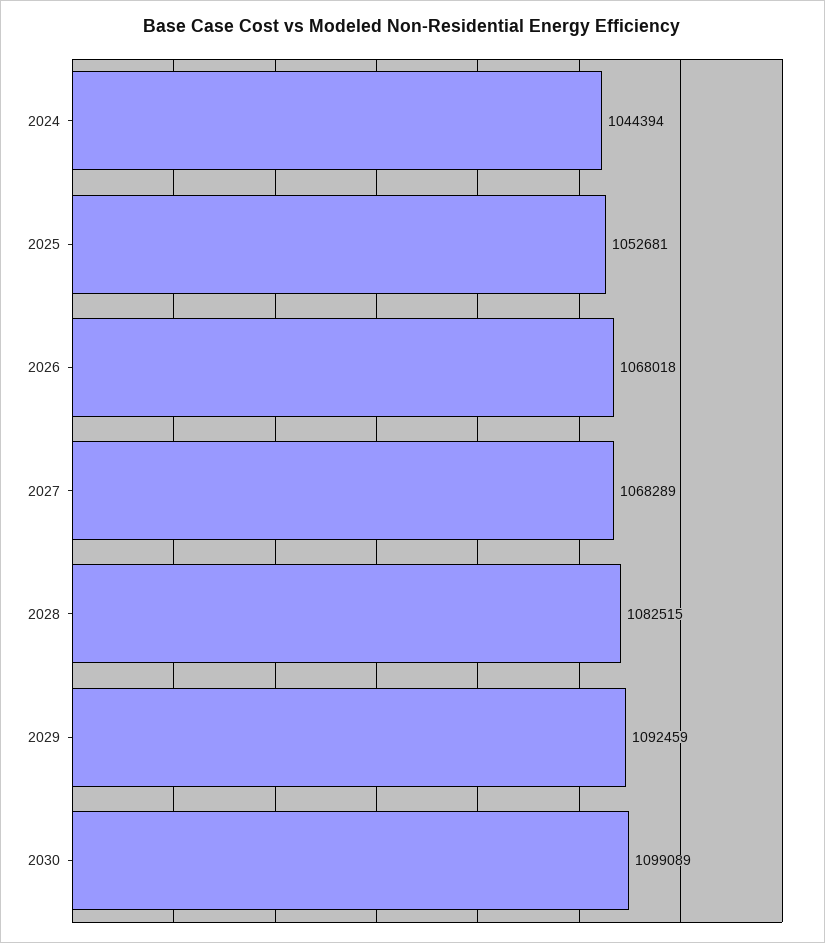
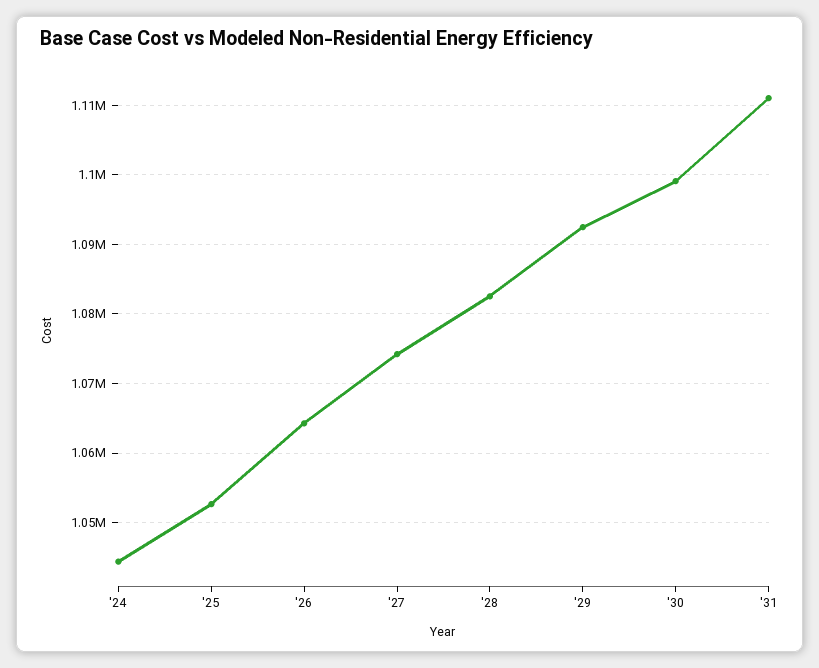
2026: 1068018 -> 1064000
2027: 1068289 -> 1074000
'31: none -> 1111000

